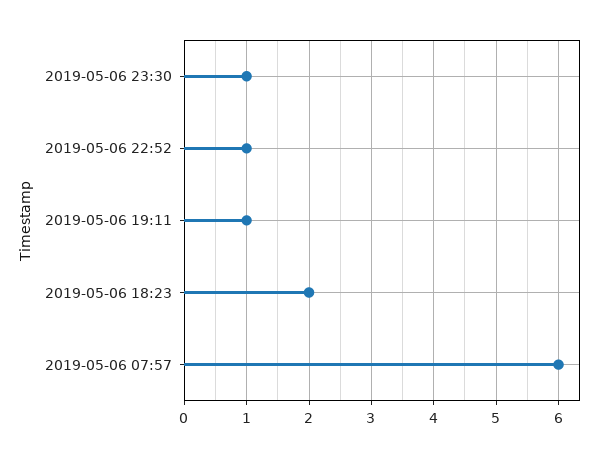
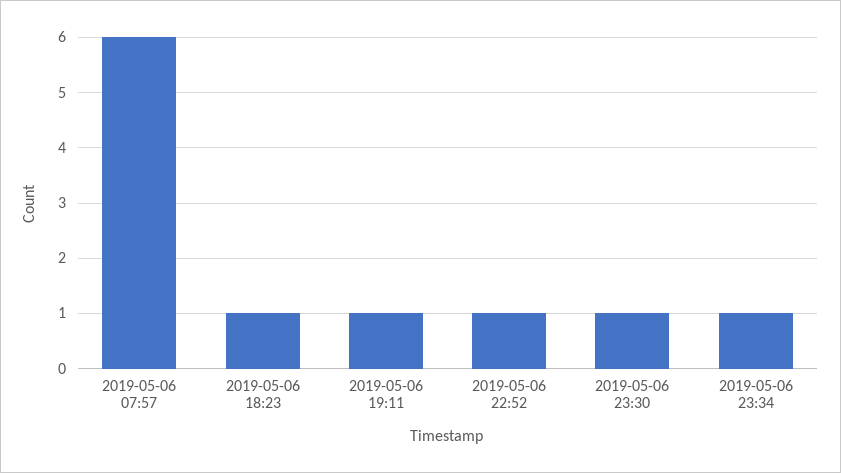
2019-05-06 18:23: 2 -> 1
2019-05-06 23:34: none -> 1

